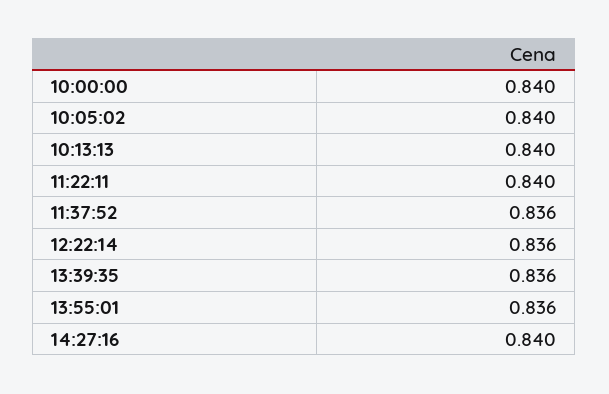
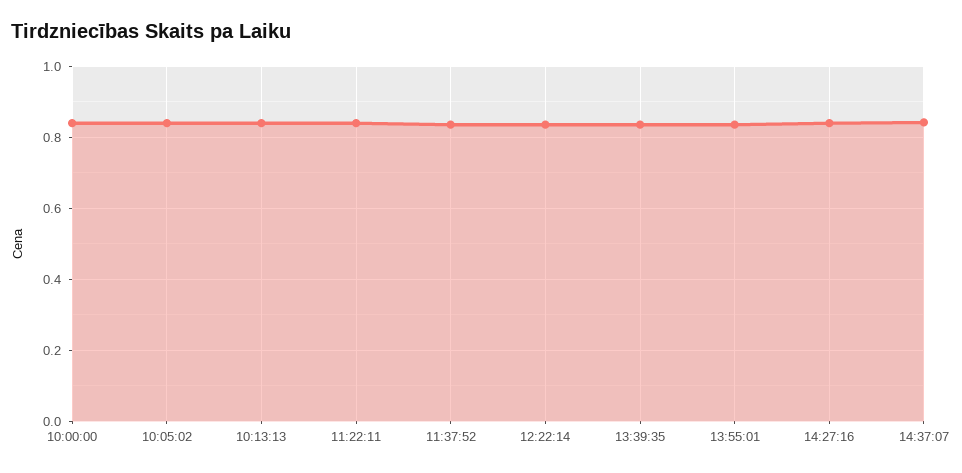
14:37:07: none -> 0.84

